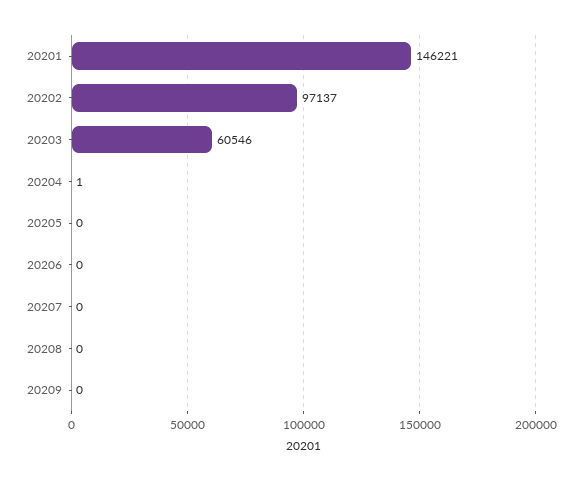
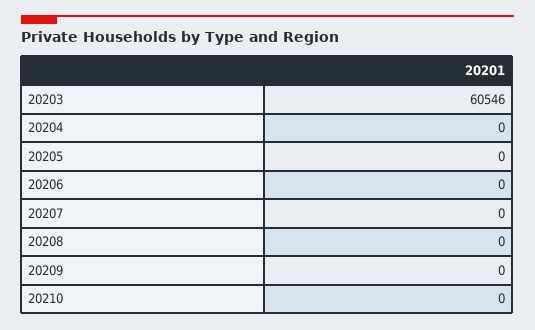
20201: 146221 -> none
20202: 97137 -> none
20204: 1 -> 0
20210: none -> 0

